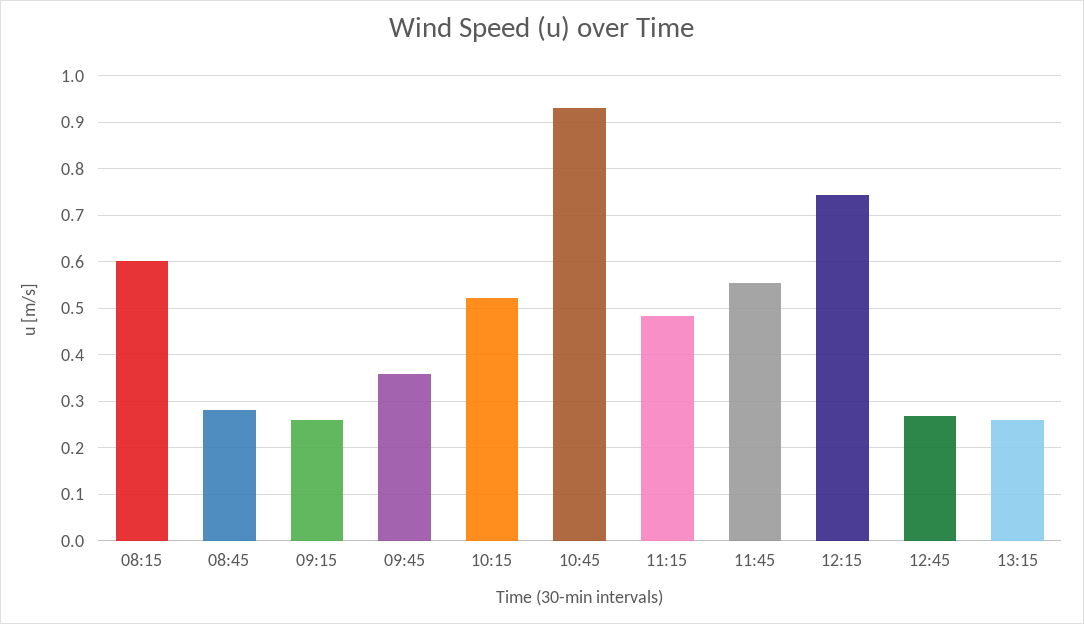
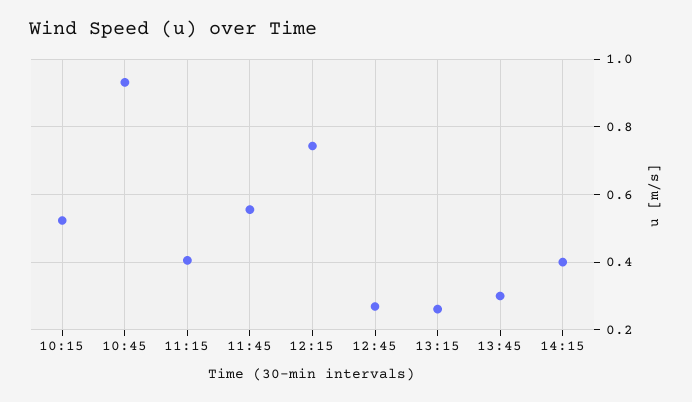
08:15: 0.6 -> none
08:45: 0.28 -> none
09:15: 0.26 -> none
09:45: 0.36 -> none
11:15: 0.48 -> 0.4
13:45: none -> 0.3
14:15: none -> 0.4

